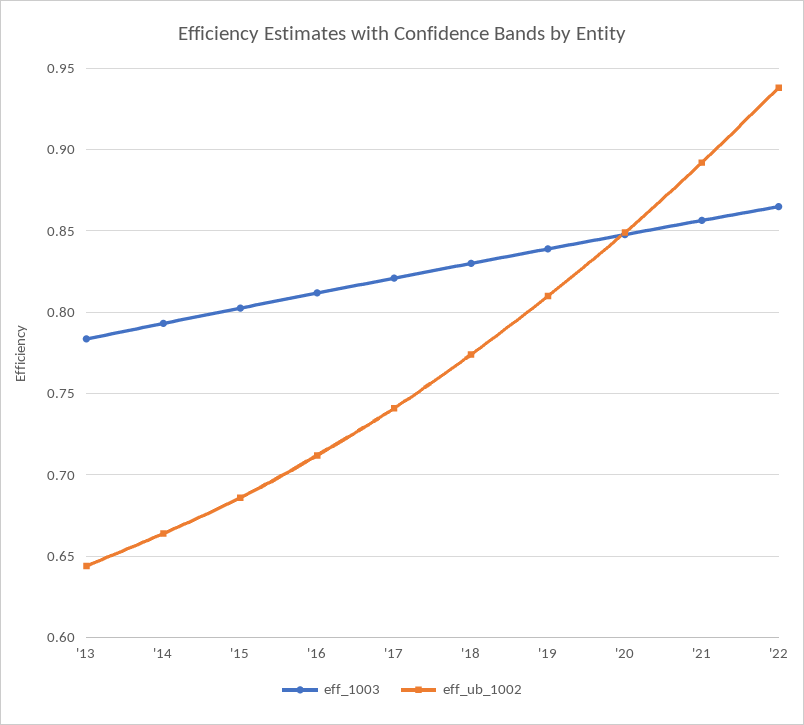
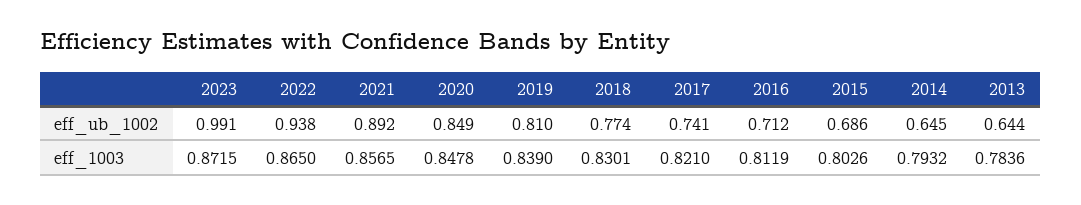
eff_ub_1002, '14: 0.665 -> 0.645
eff_ub_1002, 2023: none -> 0.991
eff_1003, 2023: none -> 0.8715

